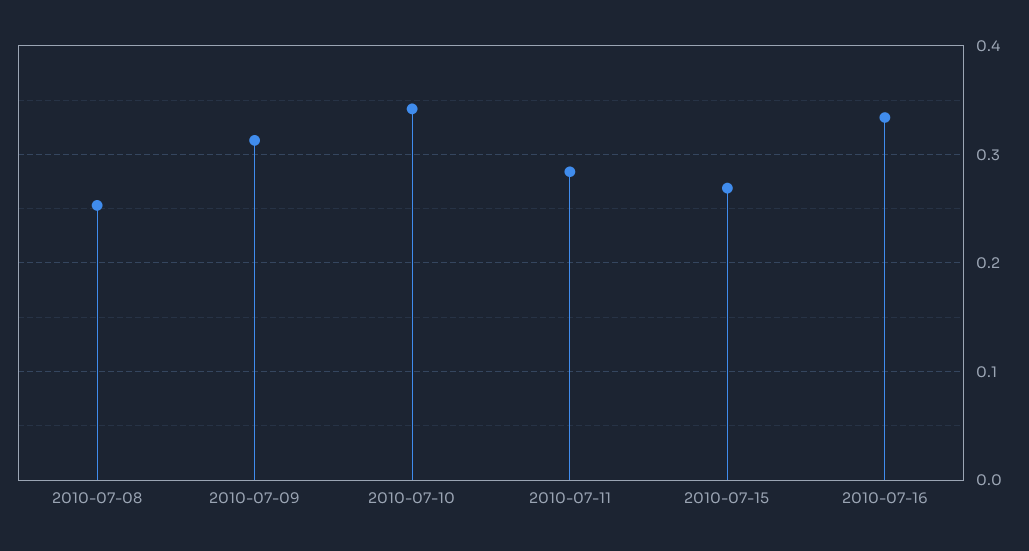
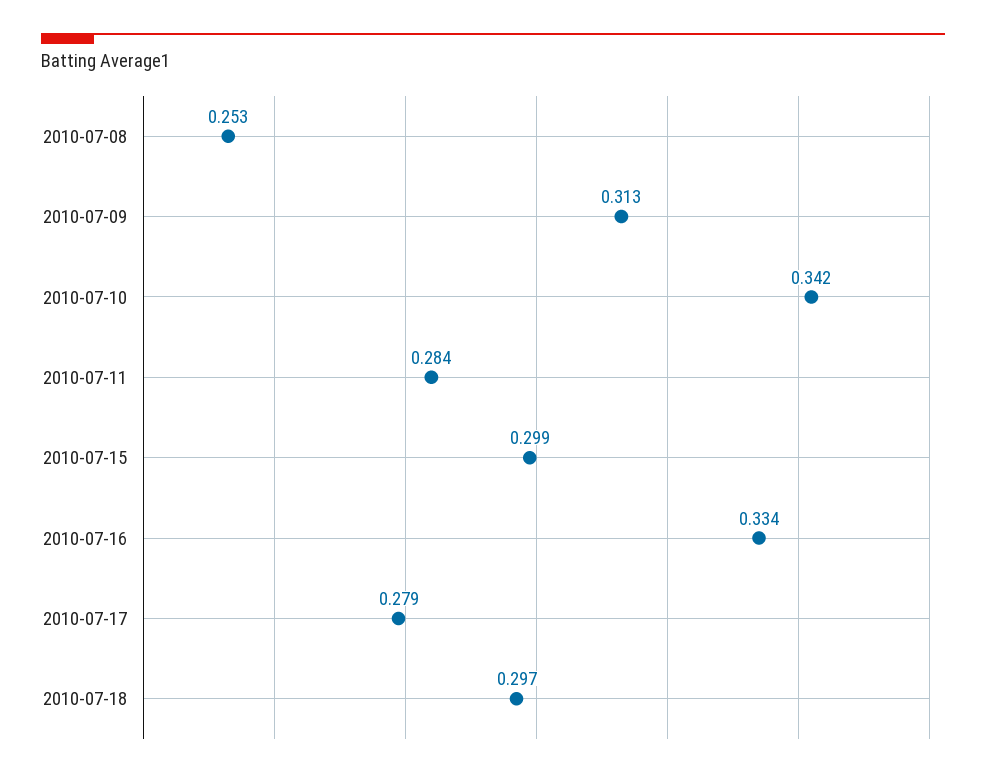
2010-07-15: 0.27 -> 0.299
2010-07-17: none -> 0.279
2010-07-18: none -> 0.297

